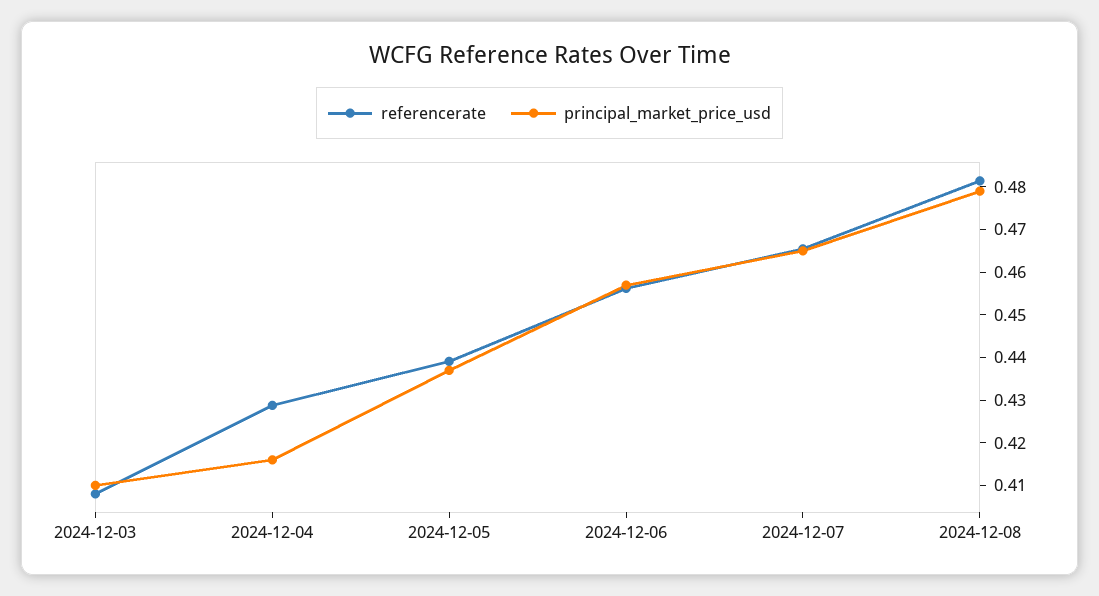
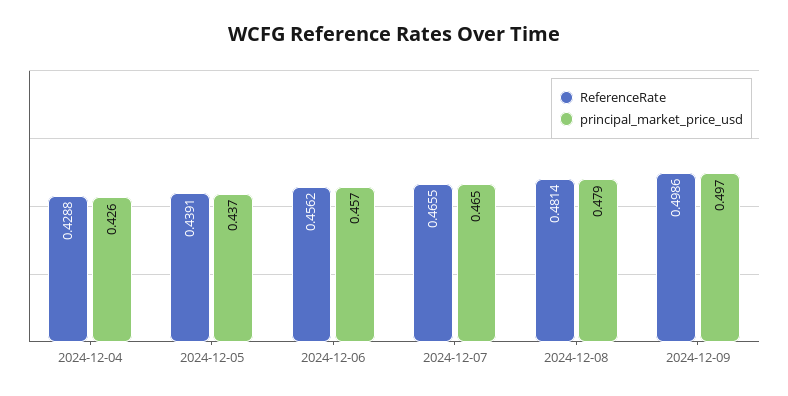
referencerate, 2024-12-03: 0.408 -> none
principal_market_price_usd, 2024-12-03: 0.41 -> none
principal_market_price_usd, 2024-12-04: 0.416 -> 0.426
referencerate, 2024-12-09: none -> 0.4986
principal_market_price_usd, 2024-12-09: none -> 0.497

